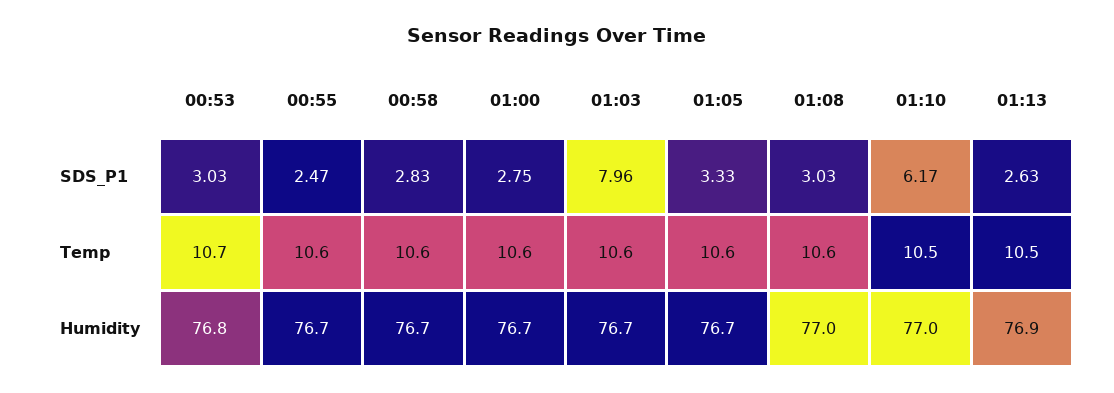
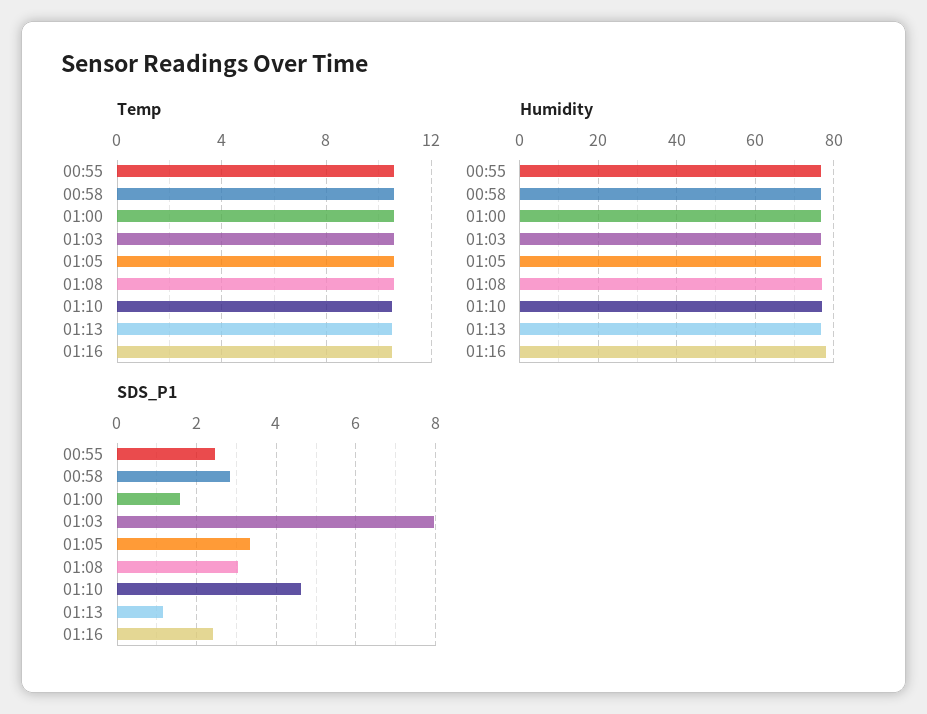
SDS_P1, 00:53: 3.03 -> none
SDS_P1, 01:00: 2.75 -> 1.6
SDS_P1, 01:10: 6.17 -> 4.6
SDS_P1, 01:13: 2.63 -> 1.2
Temp, 00:53: 10.7 -> none
Humidity, 00:53: 76.8 -> none
Temp, 01:16: none -> 10.5
Humidity, 01:16: none -> 78
SDS_P1, 01:16: none -> 2.4

